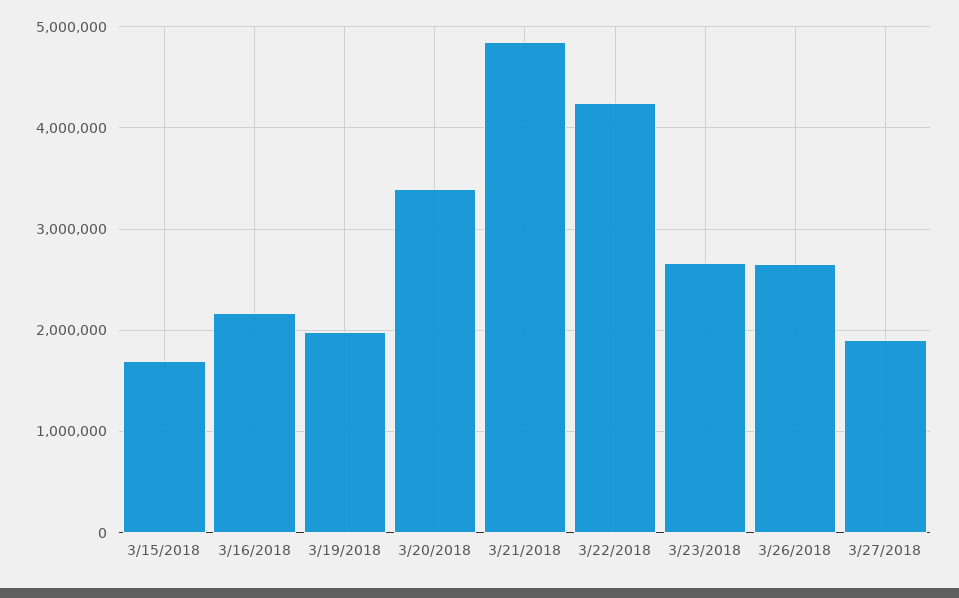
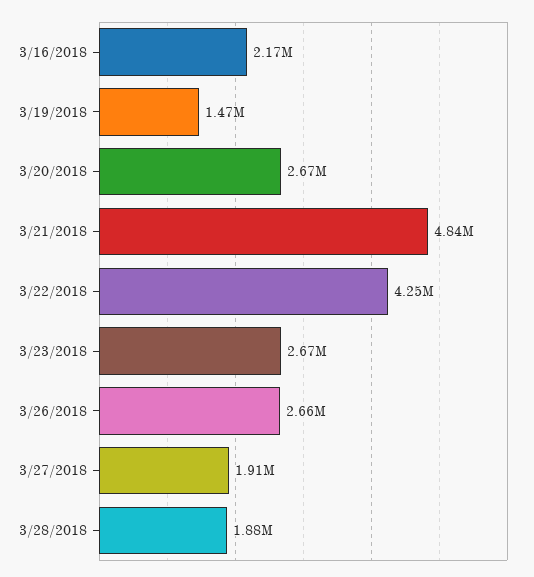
3/15/2018: 1700000 -> none
3/19/2018: 2000000 -> 1470000
3/20/2018: 3400000 -> 2670000
3/28/2018: none -> 1880000

